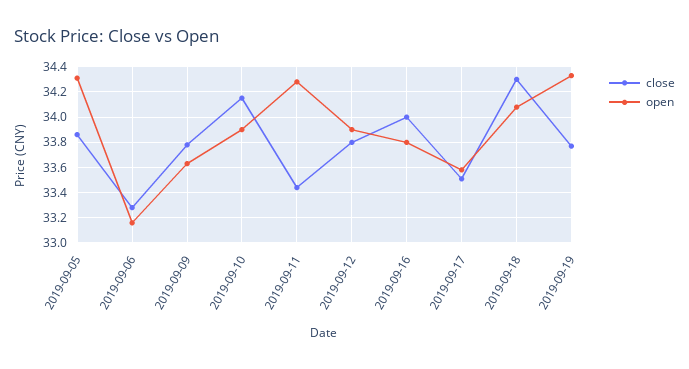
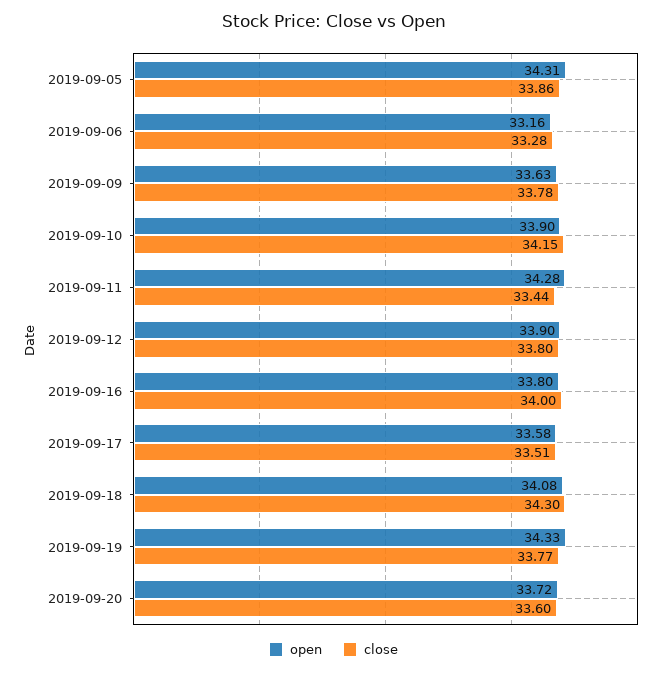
open, 2019-09-20: none -> 33.72
close, 2019-09-20: none -> 33.6

